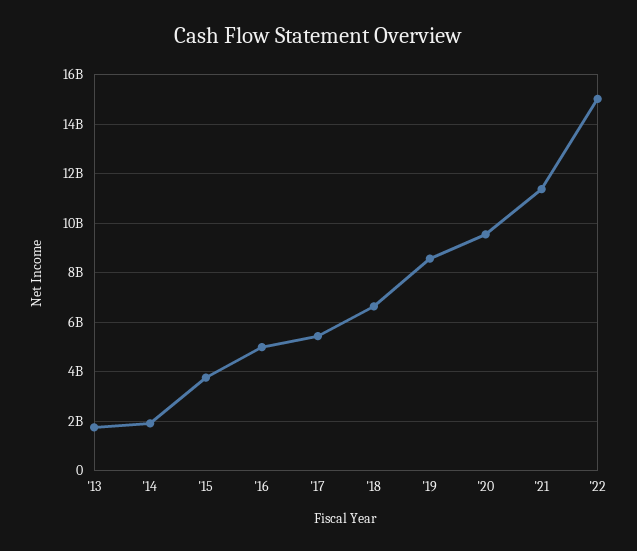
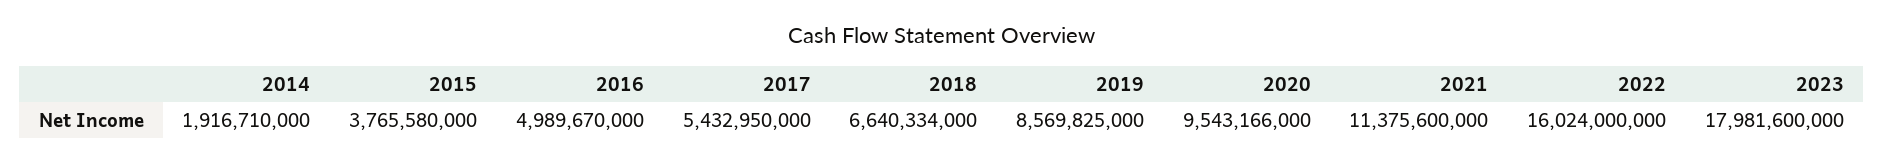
'13: 1750000000 -> none
'22: 15000000000 -> 16024000000
2023: none -> 17981600000

